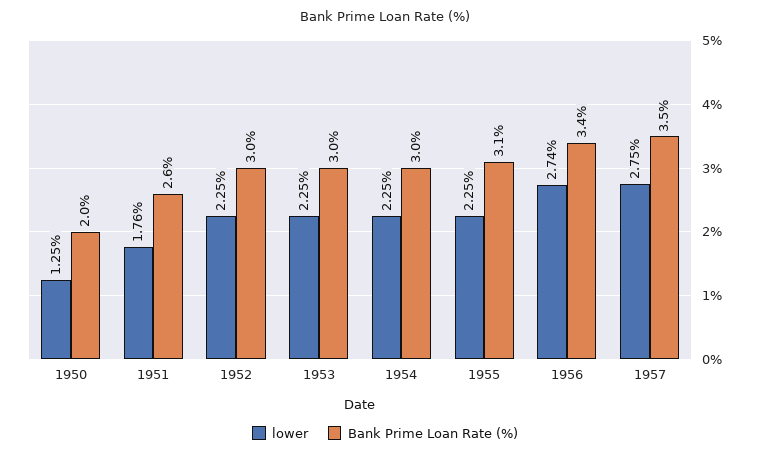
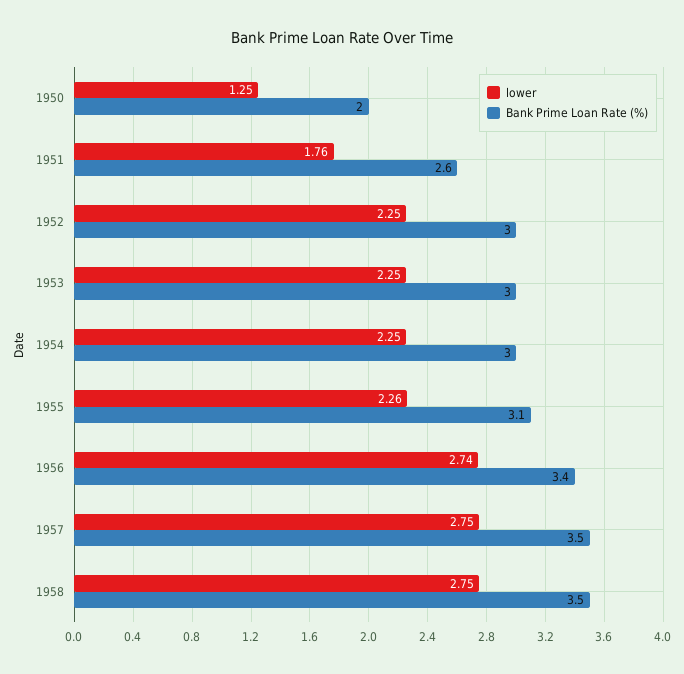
lower, 1955: 2.25 -> 2.26
lower, 1958: none -> 2.75
Bank Prime Loan Rate (%), 1958: none -> 3.5

